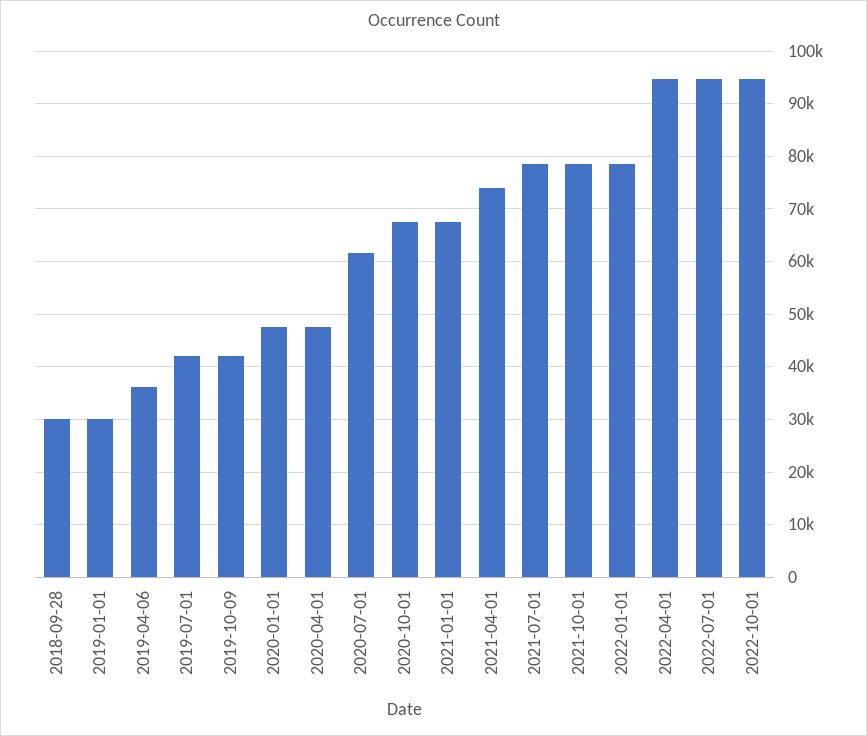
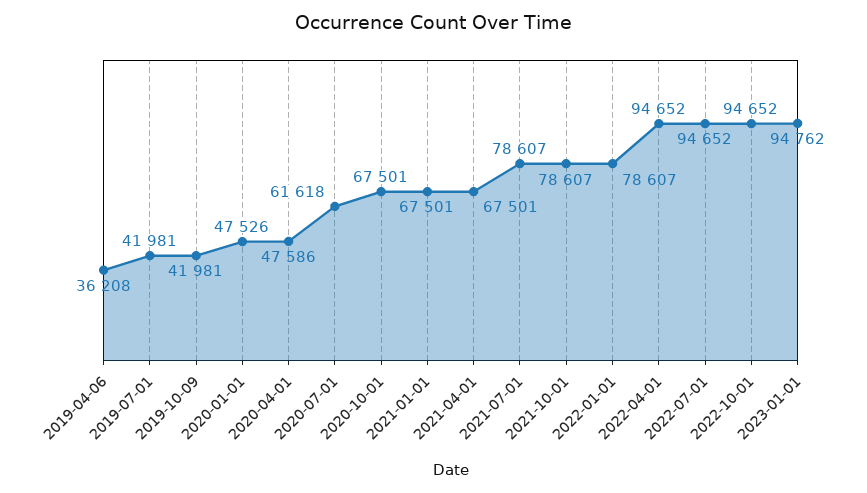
2018-09-28: 30000 -> none
2019-01-01: 30000 -> none
2021-04-01: 74000 -> 67501
2023-01-01: none -> 94762

